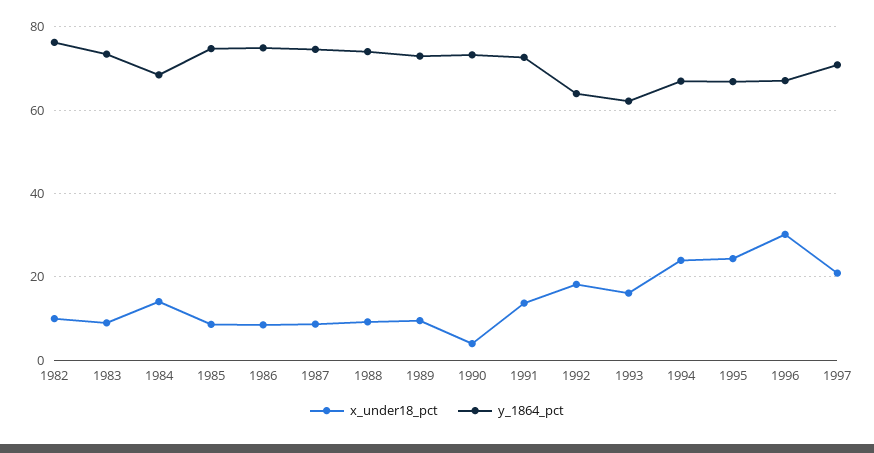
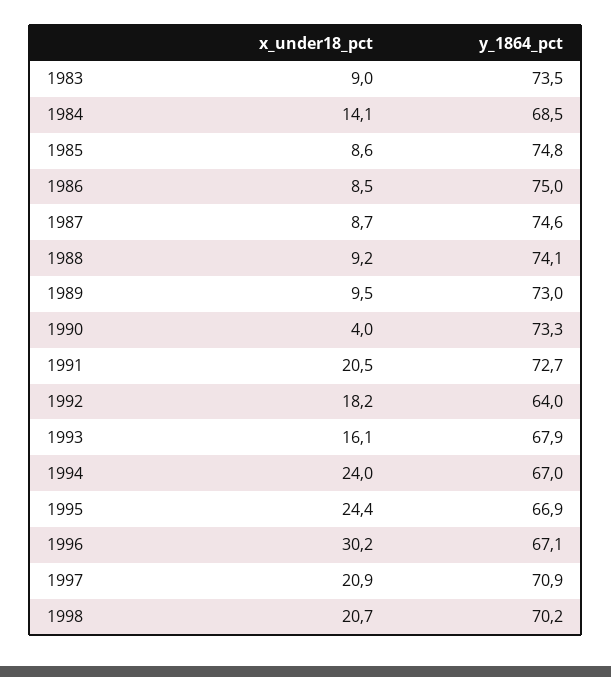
x_under18_pct, 1982: 10 -> none
y_1864_pct, 1982: 76 -> none
x_under18_pct, 1991: 14 -> 20.5
y_1864_pct, 1993: 62 -> 67.9
x_under18_pct, 1998: none -> 20.7
y_1864_pct, 1998: none -> 70.2

